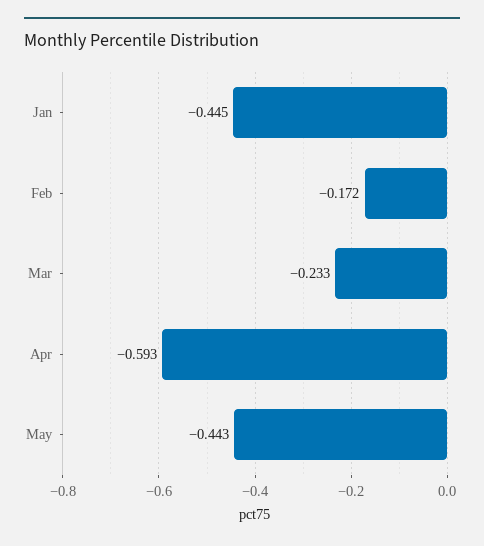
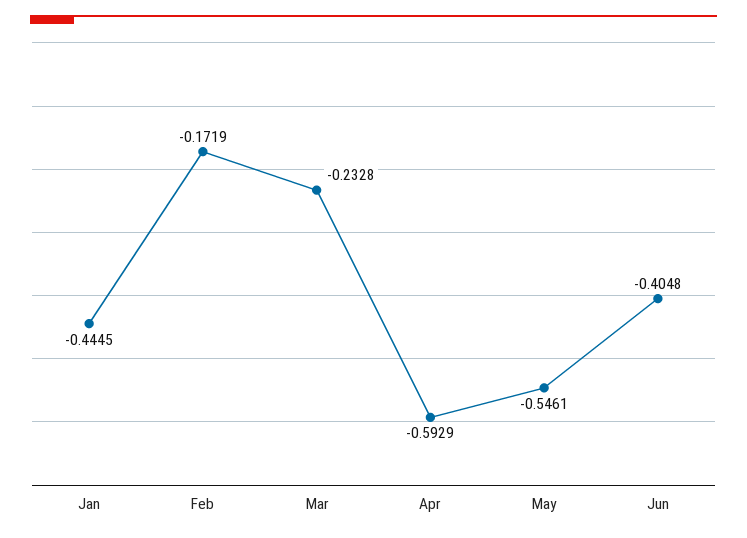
May: -0.443 -> -0.5461
Jun: none -> -0.4048

